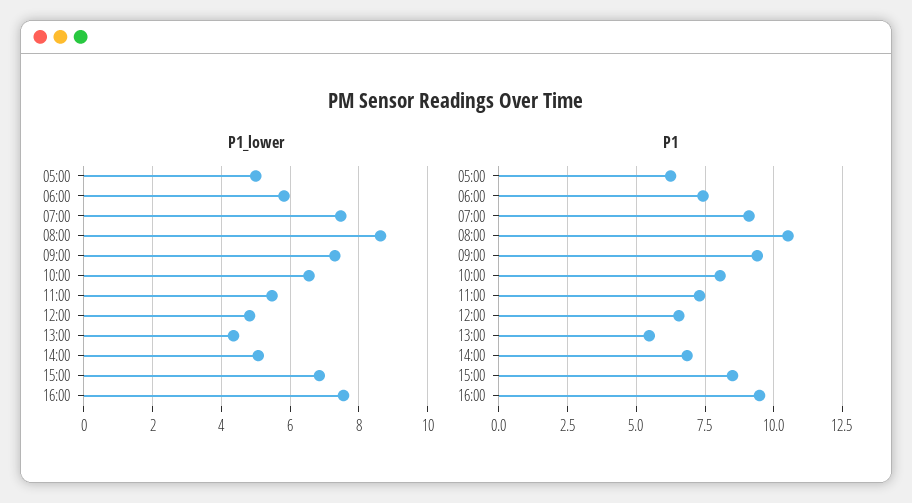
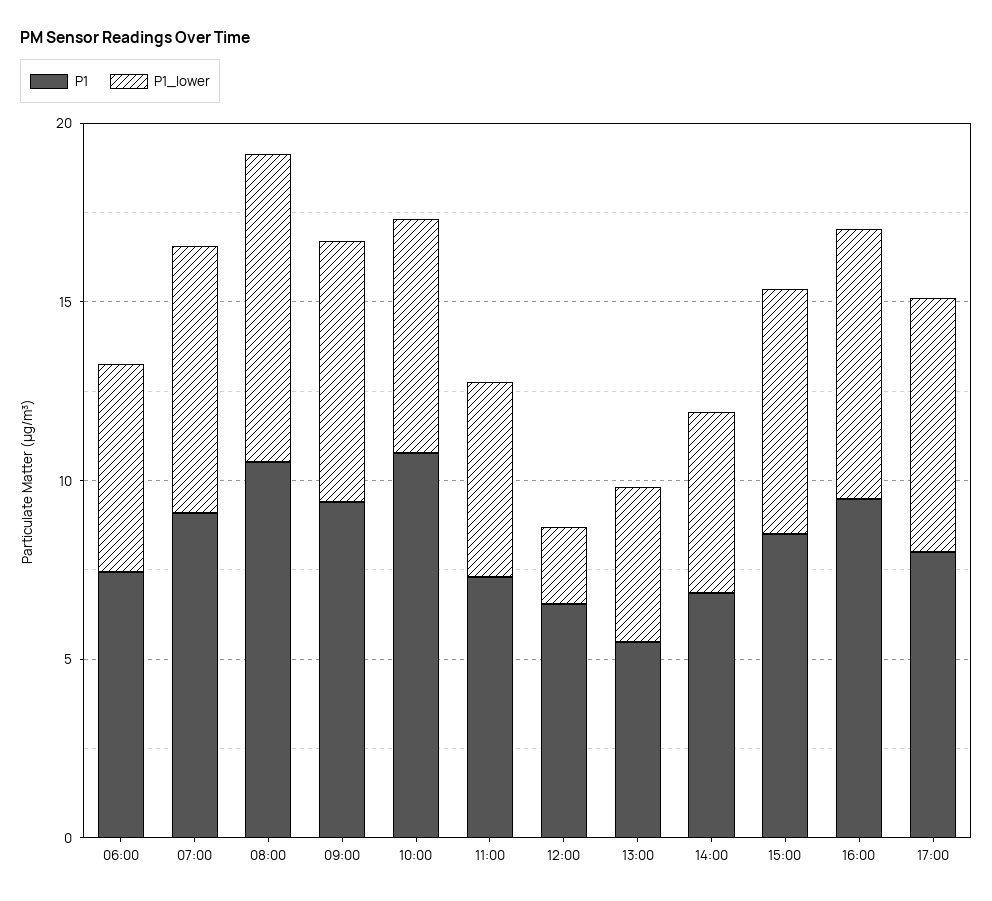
P1_lower, 05:00: 5 -> none
P1_lower, 12:00: 4.8 -> 2
P1, 05:00: 6.25 -> none
P1, 10:00: 8 -> 11
P1, 17:00: none -> 8
P1_lower, 17:00: none -> 7

